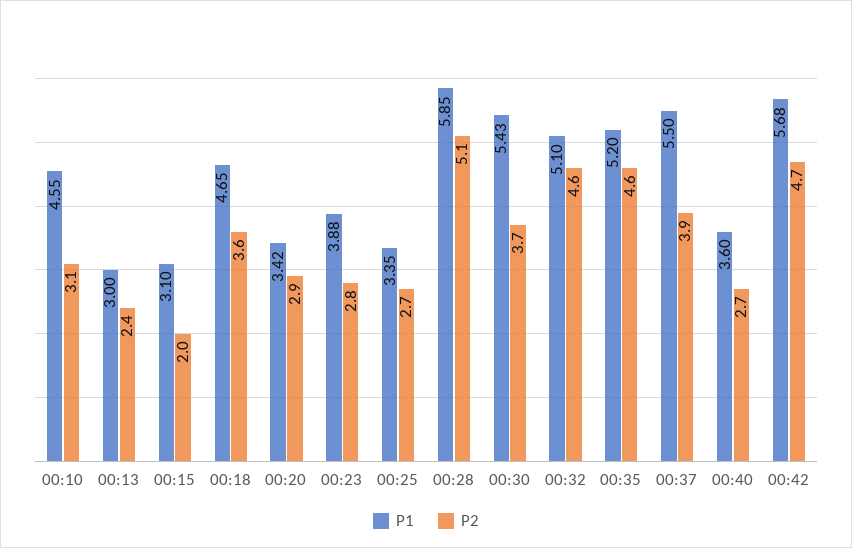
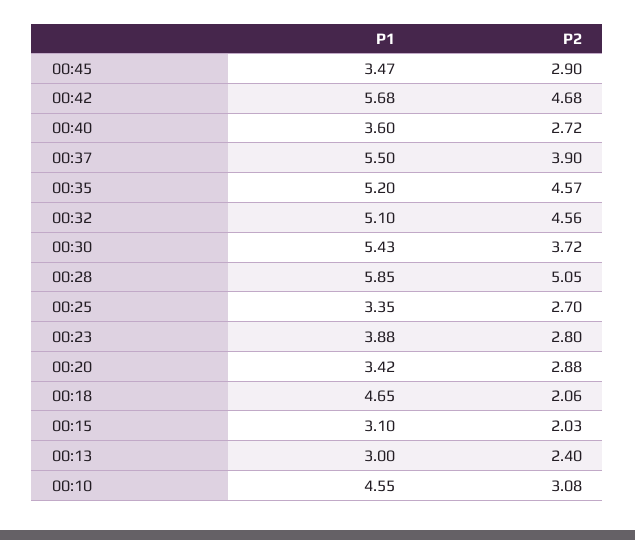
P2, 00:18: 3.6 -> 2.06
P1, 00:45: none -> 3.47
P2, 00:45: none -> 2.9

